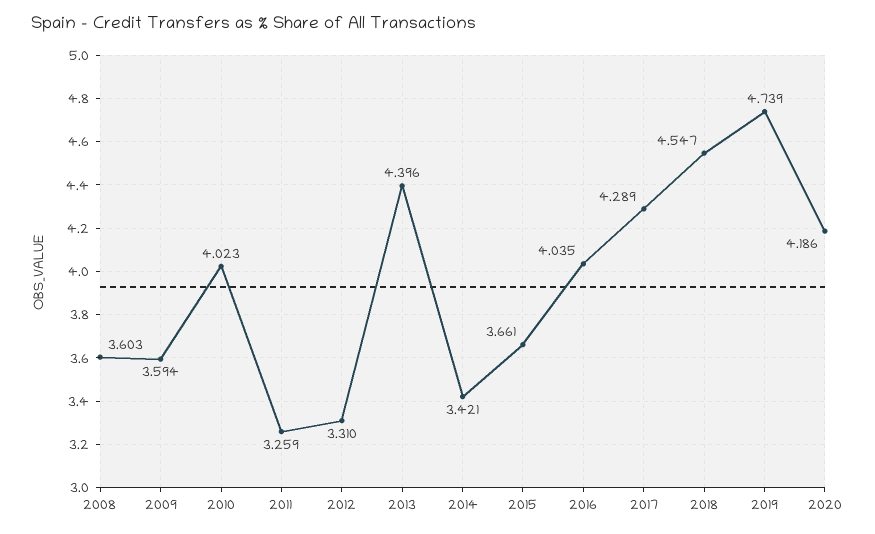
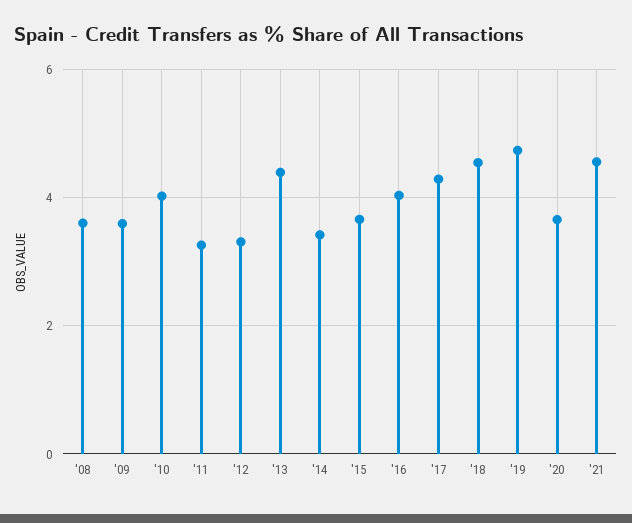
2020: 4.186 -> 3.6
'21: none -> 4.6

